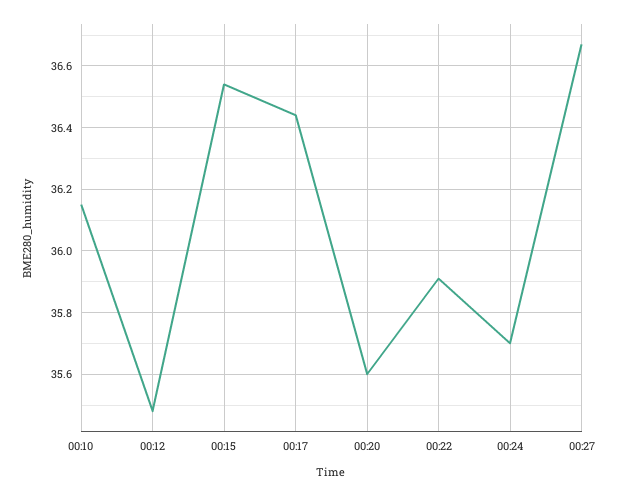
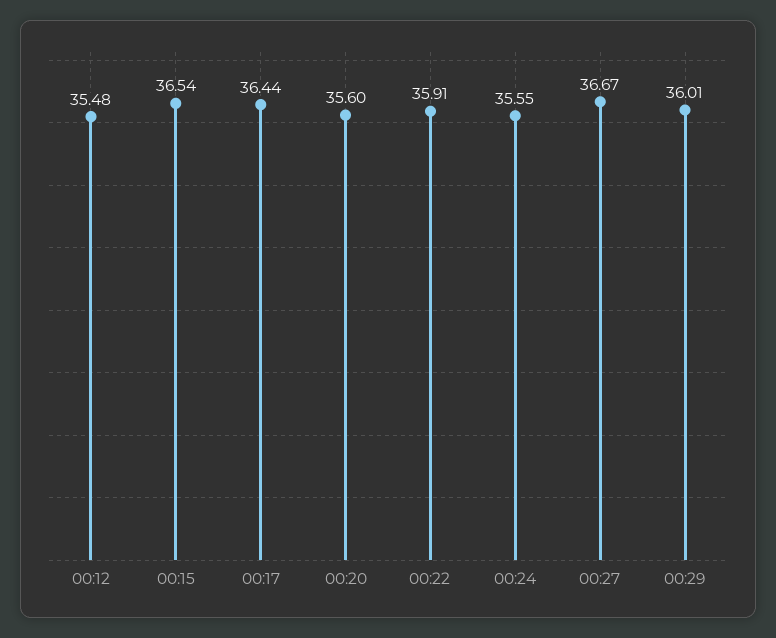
00:10: 36.15 -> none
00:24: 35.7 -> 35.55
00:29: none -> 36.01

